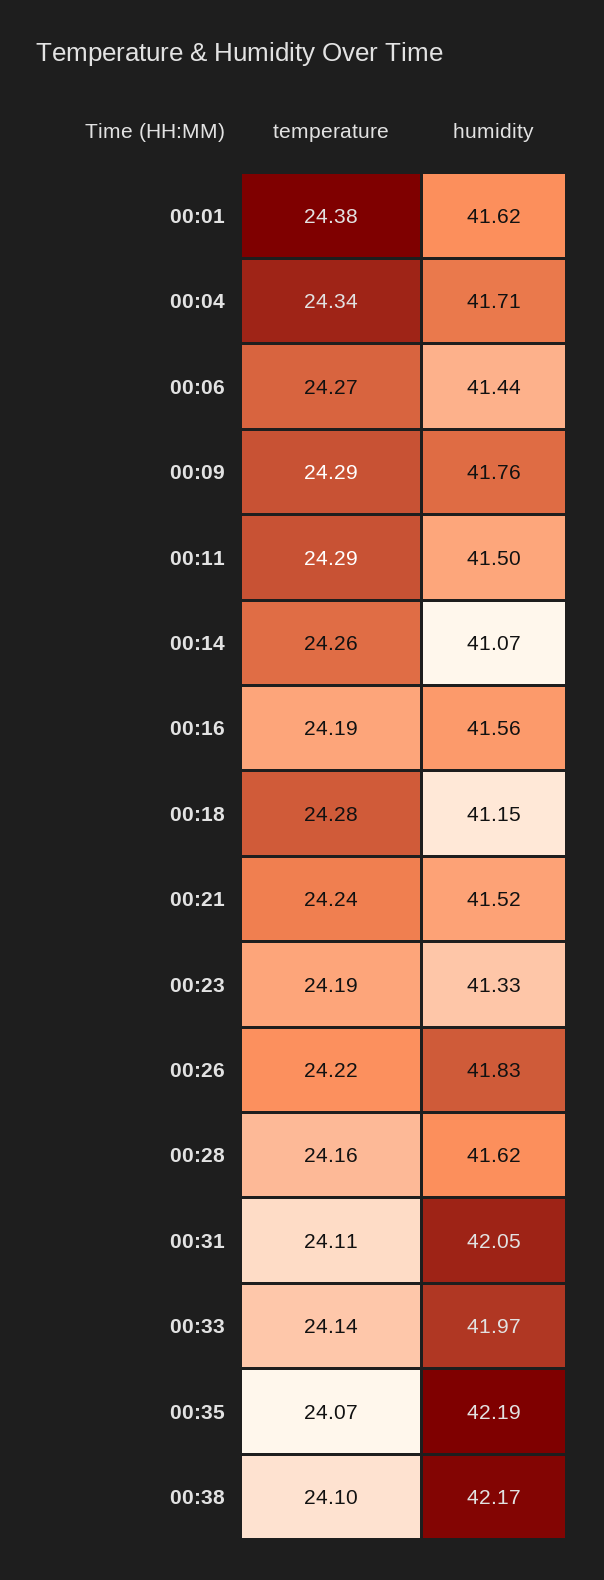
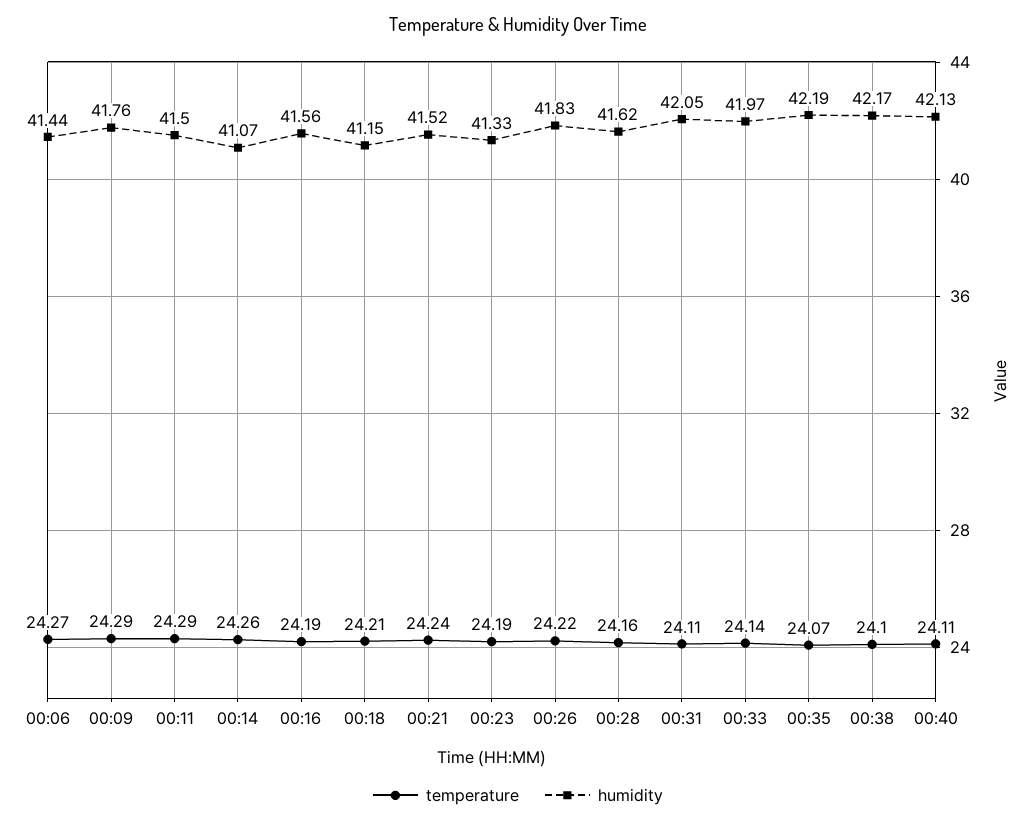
temperature, 00:01: 24.38 -> none
humidity, 00:01: 41.62 -> none
temperature, 00:04: 24.34 -> none
humidity, 00:04: 41.71 -> none
temperature, 00:18: 24.28 -> 24.21
temperature, 00:40: none -> 24.11
humidity, 00:40: none -> 42.13

